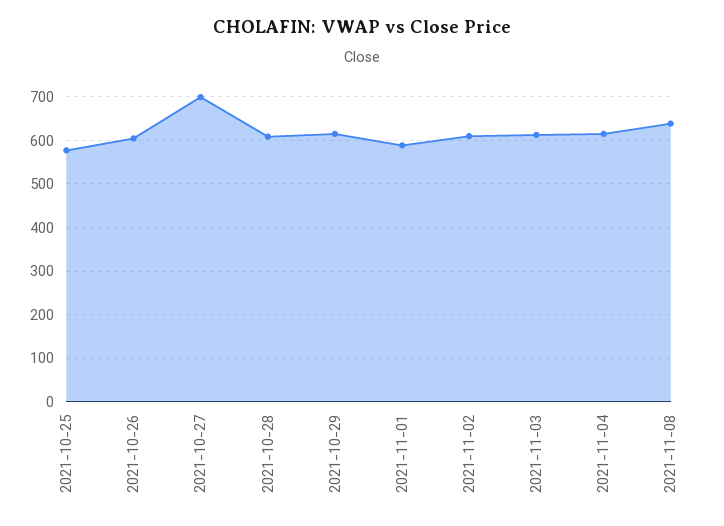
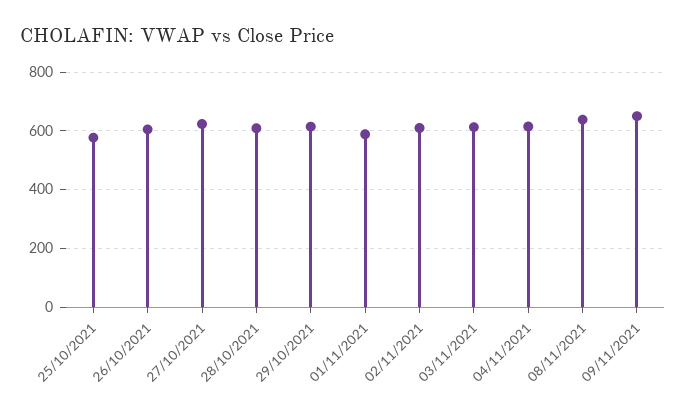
2021-10-27: 700 -> 625
09/11/2021: none -> 650

